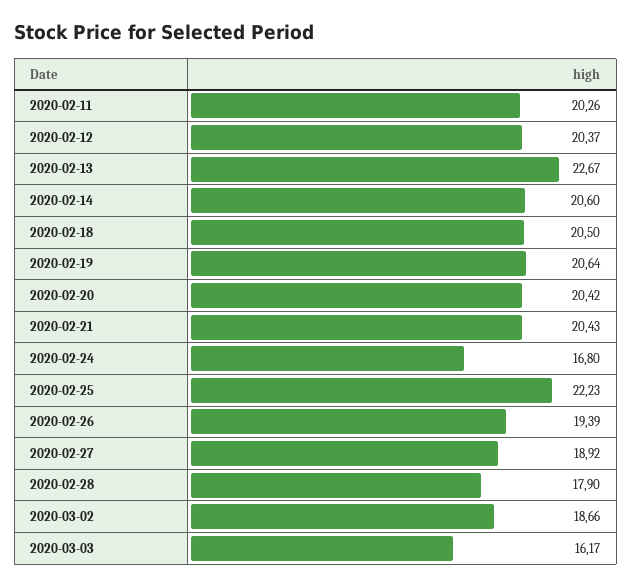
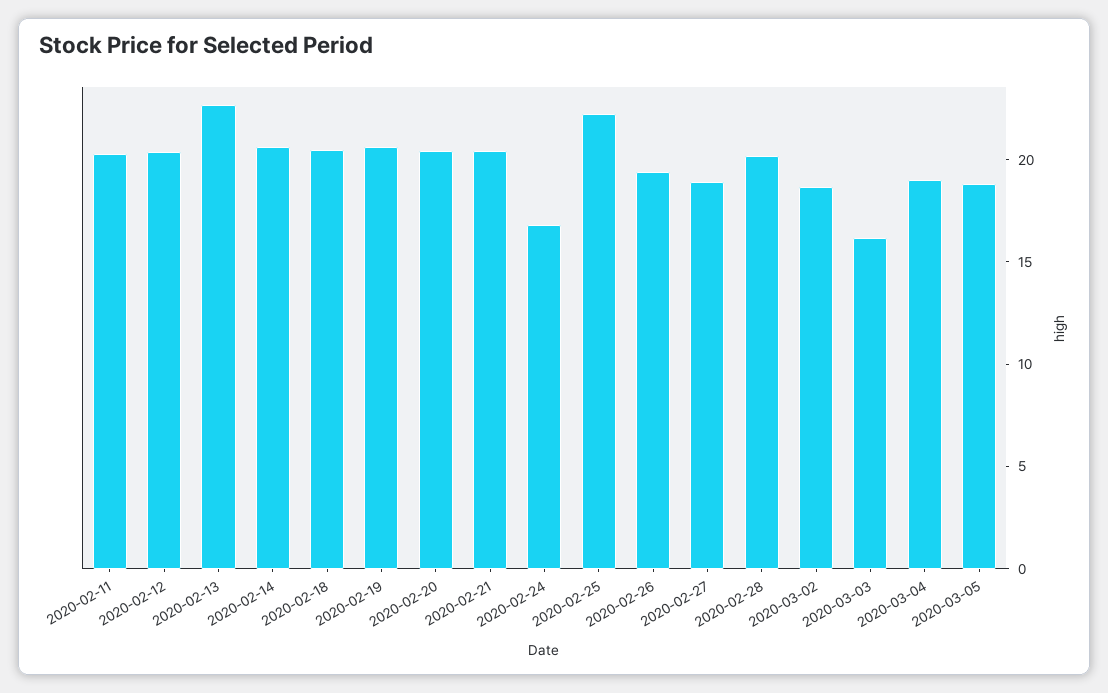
2020-02-28: 17.9 -> 20
2020-03-04: none -> 19
2020-03-05: none -> 19

